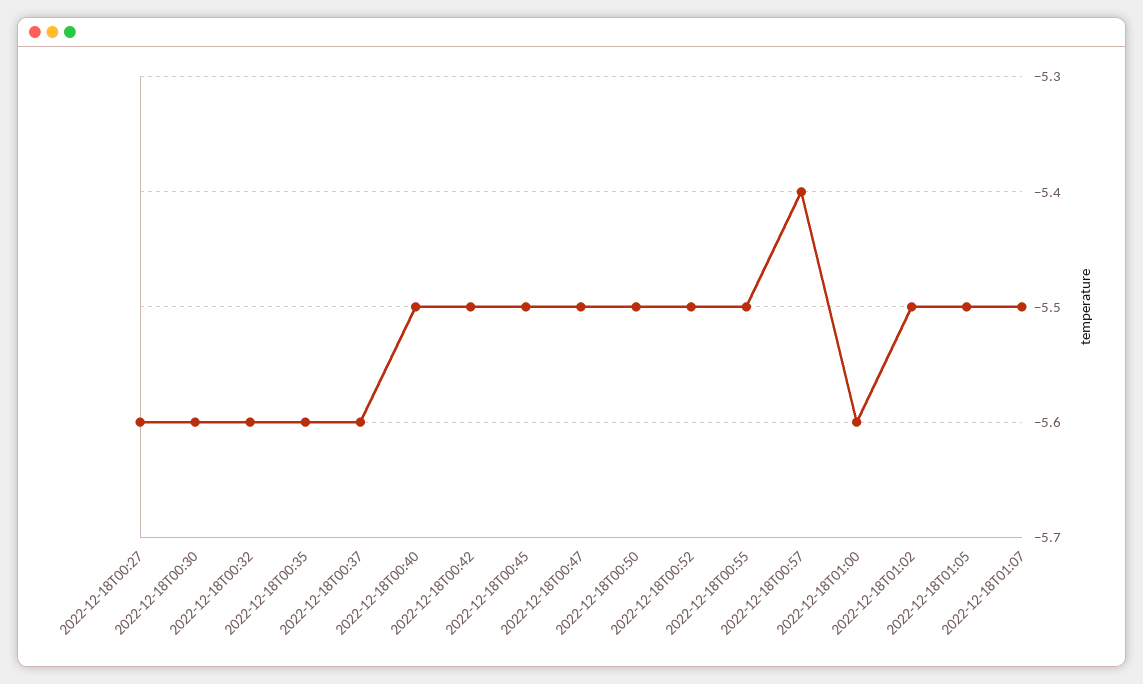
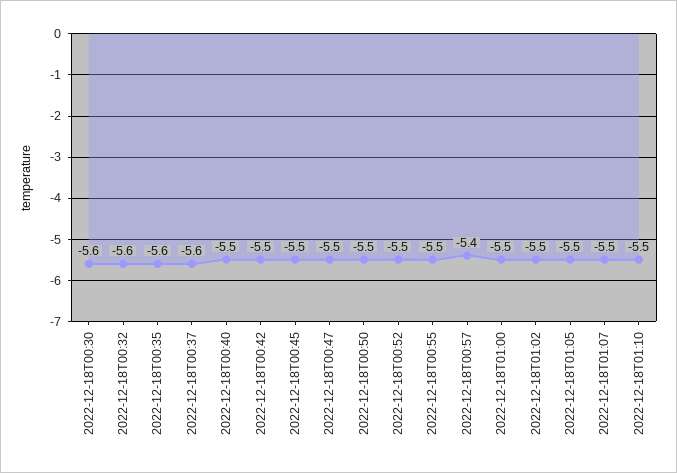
2022-12-18T00:27: -5.6 -> none
2022-12-18T01:00: -5.6 -> -5.5
2022-12-18T01:10: none -> -5.5

